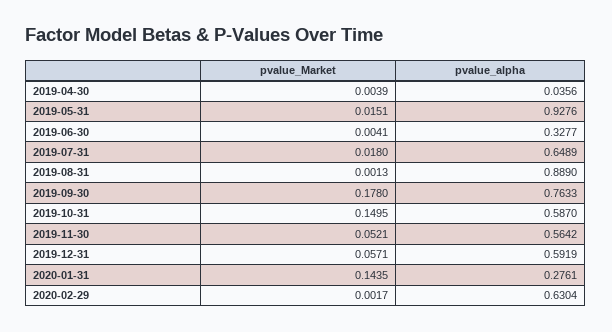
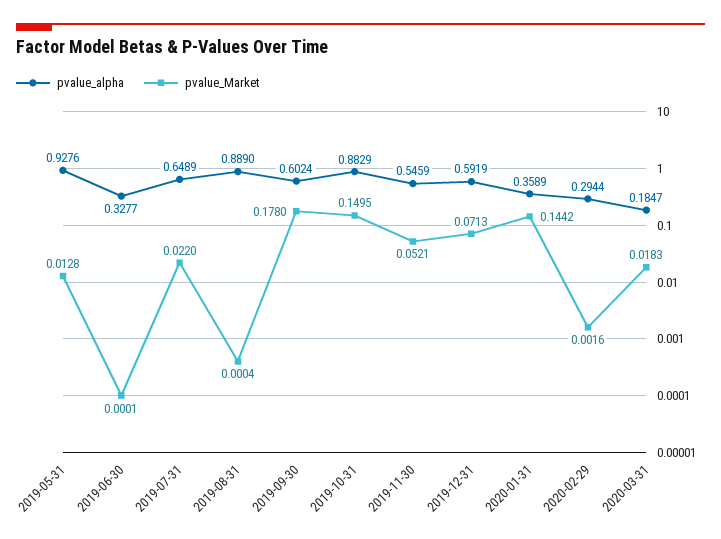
pvalue_Market, 2019-04-30: 0.0039 -> none
pvalue_alpha, 2019-04-30: 0.0356 -> none
pvalue_Market, 2019-05-31: 0.0151 -> 0.0128
pvalue_Market, 2019-06-30: 0.0041 -> 0.0001
pvalue_Market, 2019-07-31: 0.018 -> 0.022
pvalue_Market, 2019-08-31: 0.0013 -> 0.0004
pvalue_alpha, 2019-09-30: 0.7633 -> 0.6024
pvalue_alpha, 2019-10-31: 0.587 -> 0.8829
pvalue_alpha, 2019-11-30: 0.5642 -> 0.5459
pvalue_Market, 2019-12-31: 0.0571 -> 0.0713
pvalue_Market, 2020-01-31: 0.1435 -> 0.1442
pvalue_alpha, 2020-01-31: 0.2761 -> 0.3589
pvalue_Market, 2020-02-29: 0.0017 -> 0.0016
pvalue_alpha, 2020-02-29: 0.6304 -> 0.2944
pvalue_alpha, 2020-03-31: none -> 0.1847
pvalue_Market, 2020-03-31: none -> 0.0183

